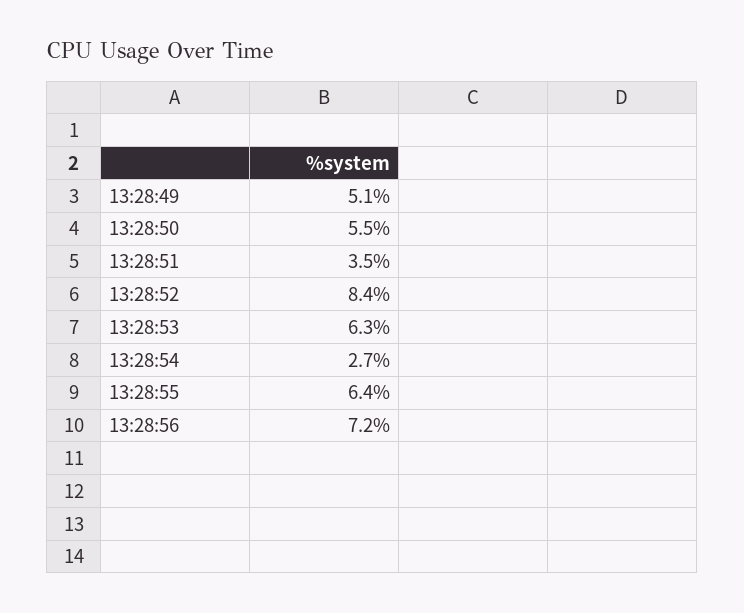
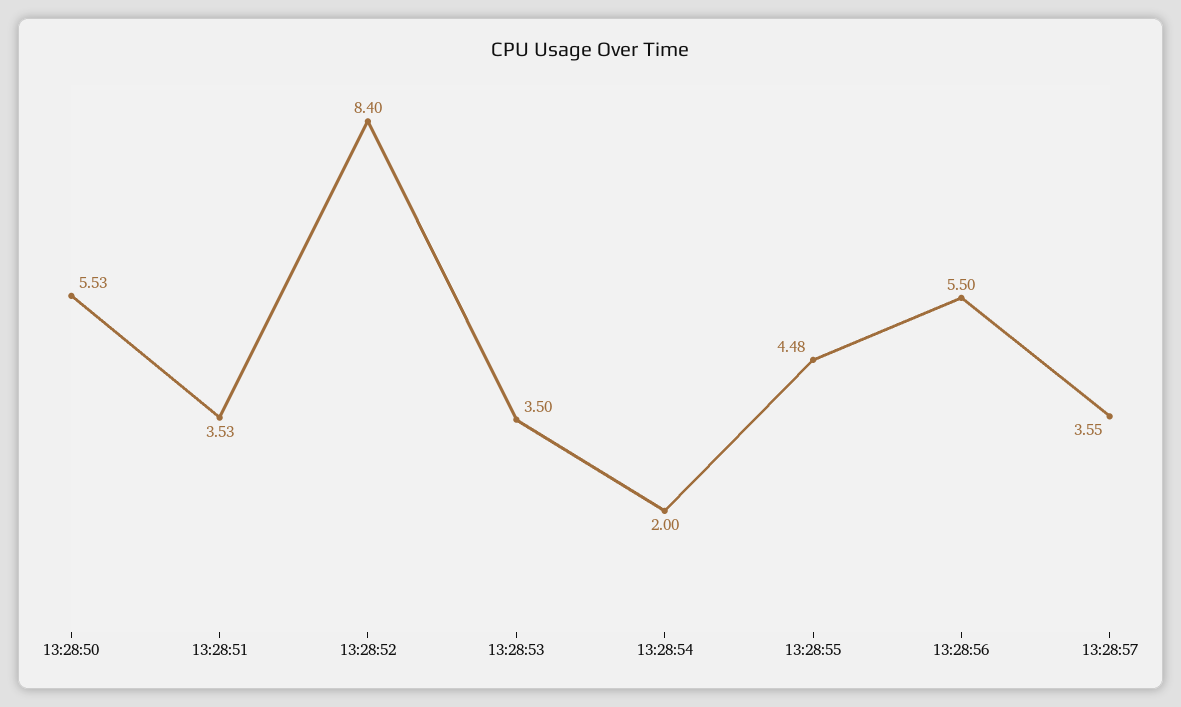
13:28:49: 5.1 -> none
13:28:53: 6.3 -> 3.5
13:28:54: 2.7 -> 2
13:28:55: 6.4 -> 4.48
13:28:56: 7.2 -> 5.5
13:28:57: none -> 3.55

